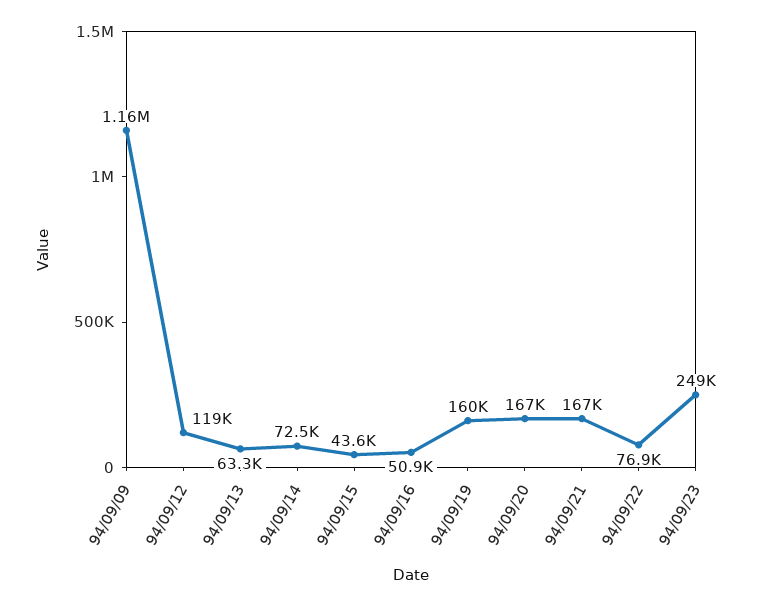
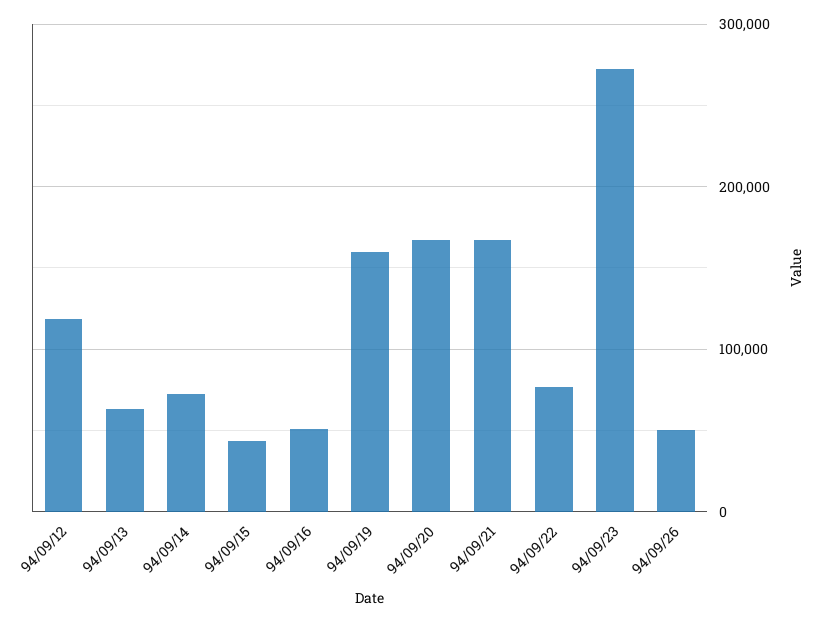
94/09/09: 1160000 -> none
94/09/23: 249000 -> 270000
94/09/26: none -> 50000

